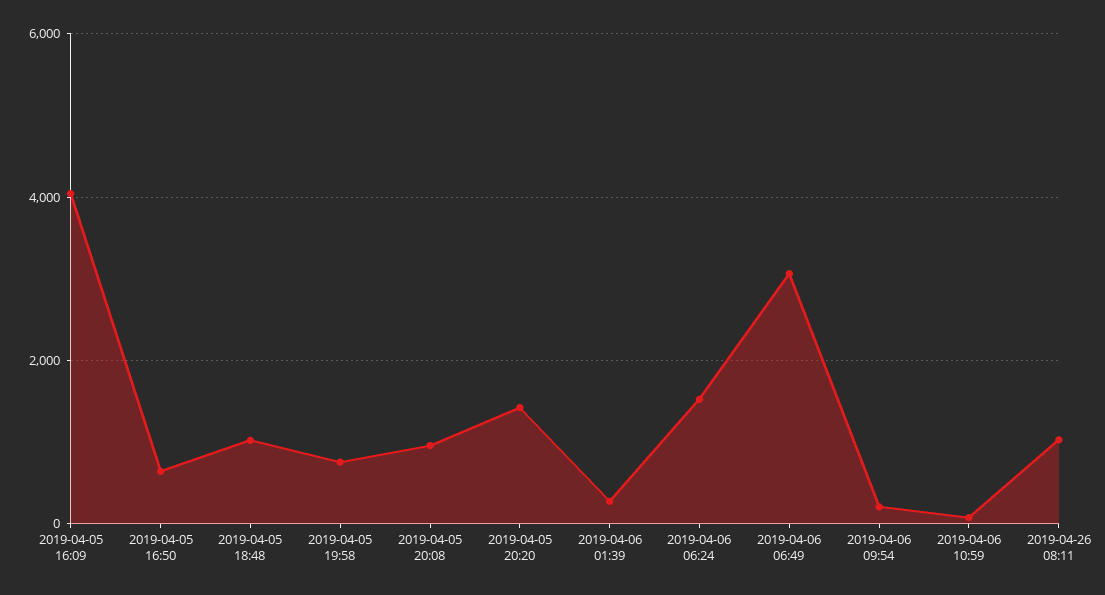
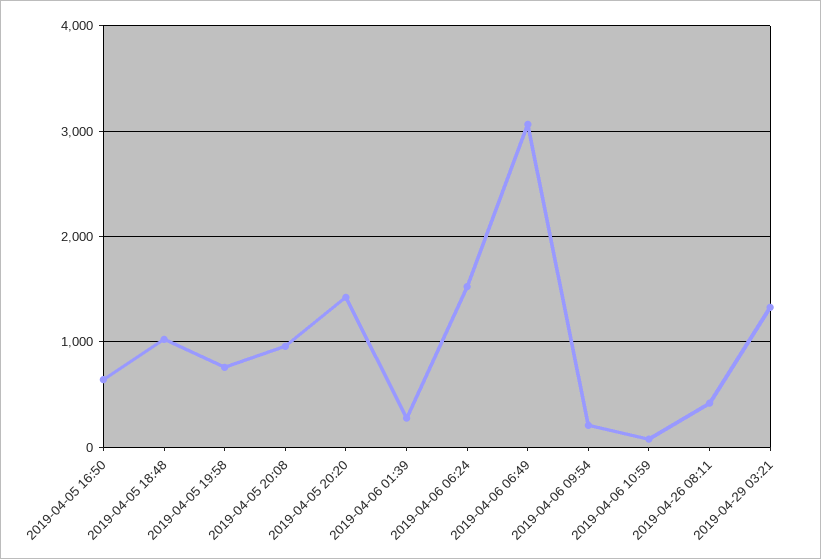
2019-04-05 16:09: 4000 -> none
2019-04-26 08:11: 1000 -> 400
2019-04-29 03:21: none -> 1300

